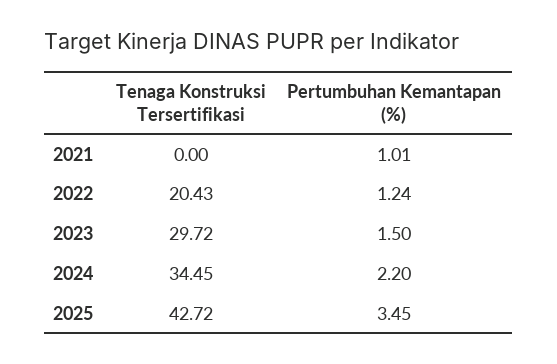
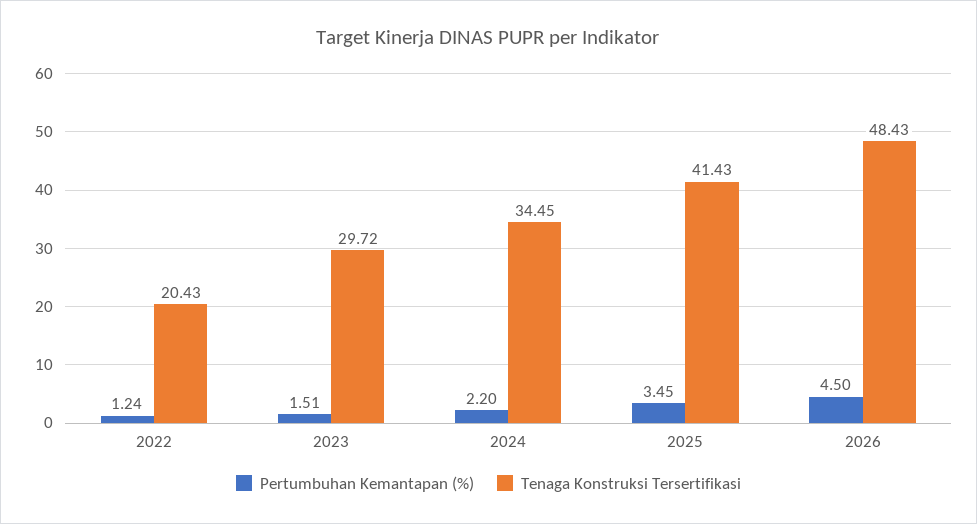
Tenaga Konstruksi Tersertifikasi, 2021: 0 -> none
Pertumbuhan Kemantapan (%), 2021: 1.01 -> none
Pertumbuhan Kemantapan (%), 2023: 1.5 -> 1.51
Tenaga Konstruksi Tersertifikasi, 2025: 42.72 -> 41.43
Pertumbuhan Kemantapan (%), 2026: none -> 4.5
Tenaga Konstruksi Tersertifikasi, 2026: none -> 48.43

